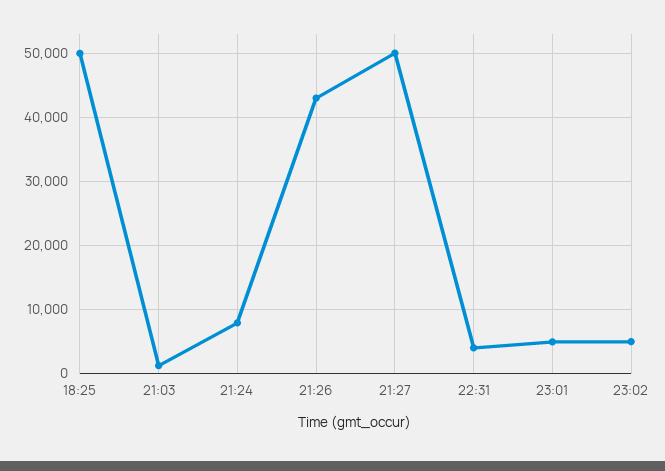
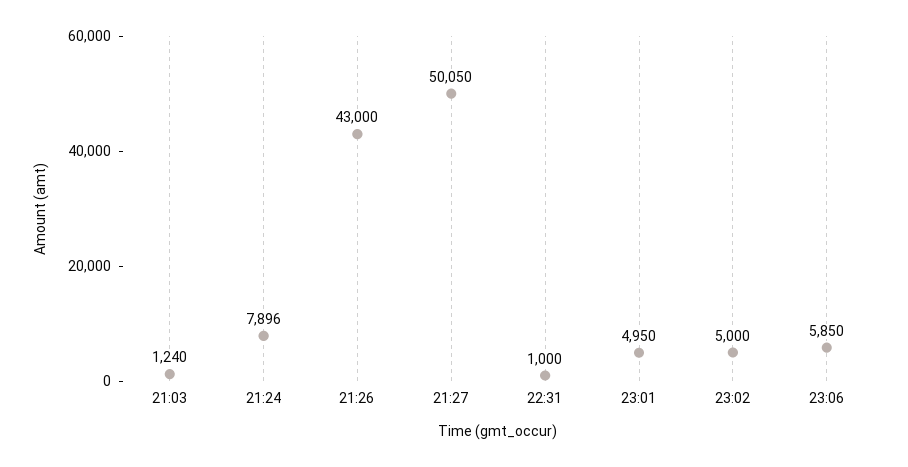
18:25: 50000 -> none
22:31: 4000 -> 1000
23:06: none -> 5850

